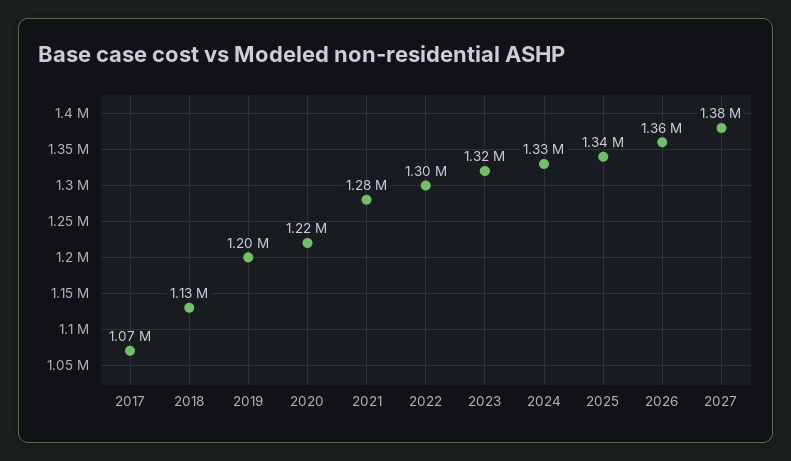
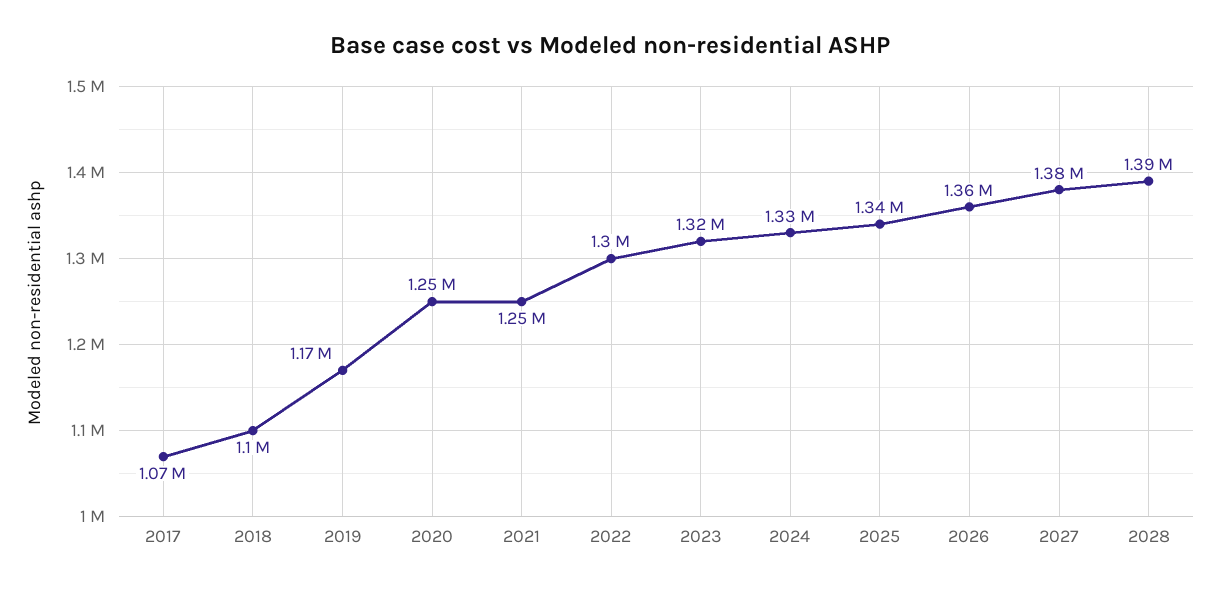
2018: 1130000 -> 1100000
2019: 1200000 -> 1170000
2020: 1220000 -> 1250000
2021: 1280000 -> 1250000
2028: none -> 1390000

